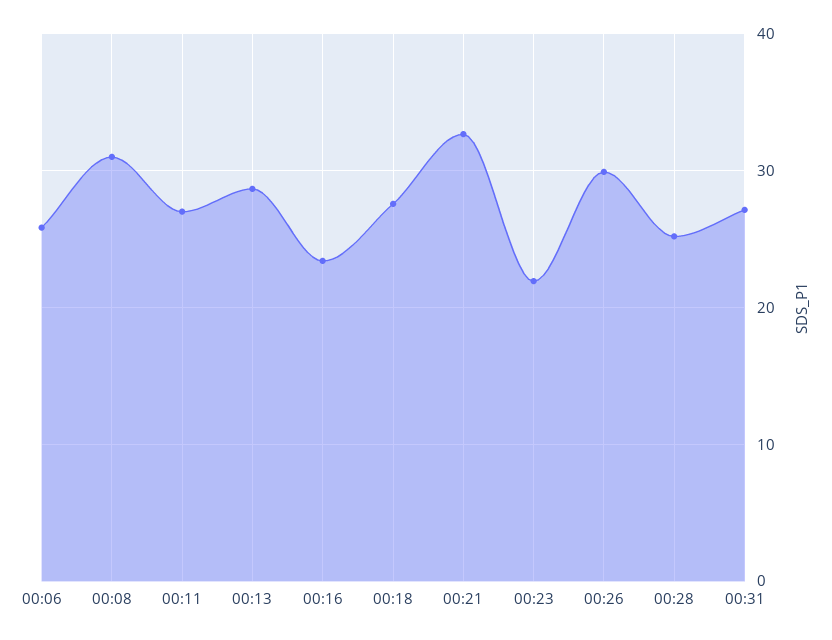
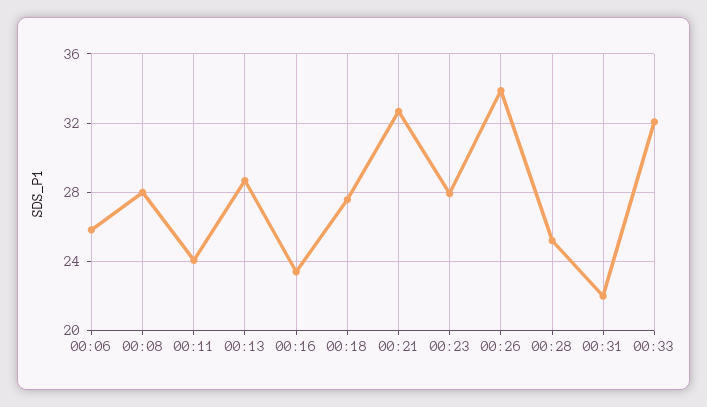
00:08: 31 -> 28
00:11: 27 -> 24
00:23: 22 -> 28
00:26: 30 -> 34
00:31: 27 -> 22
00:33: none -> 32

